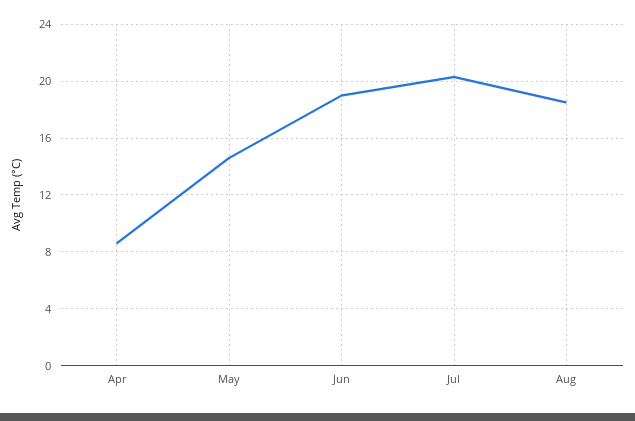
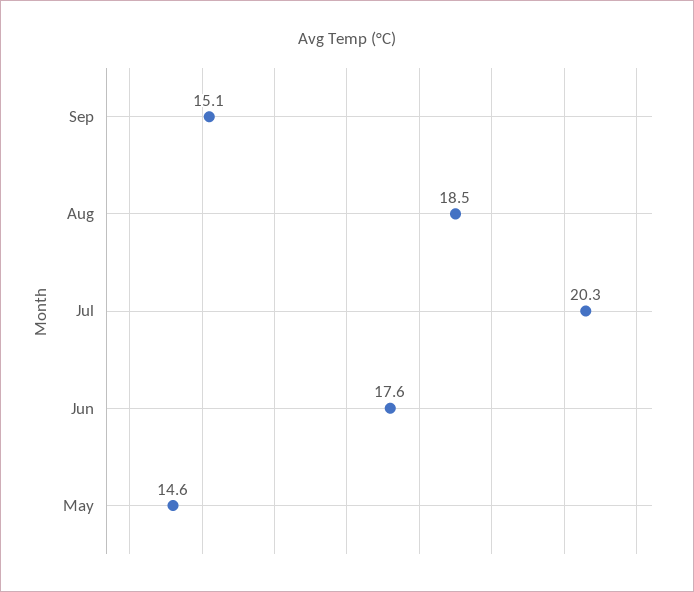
Apr: 8.5 -> none
Jun: 19 -> 17.6
Sep: none -> 15.1

